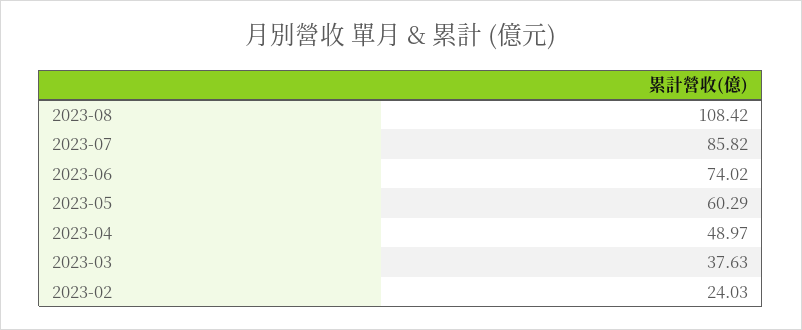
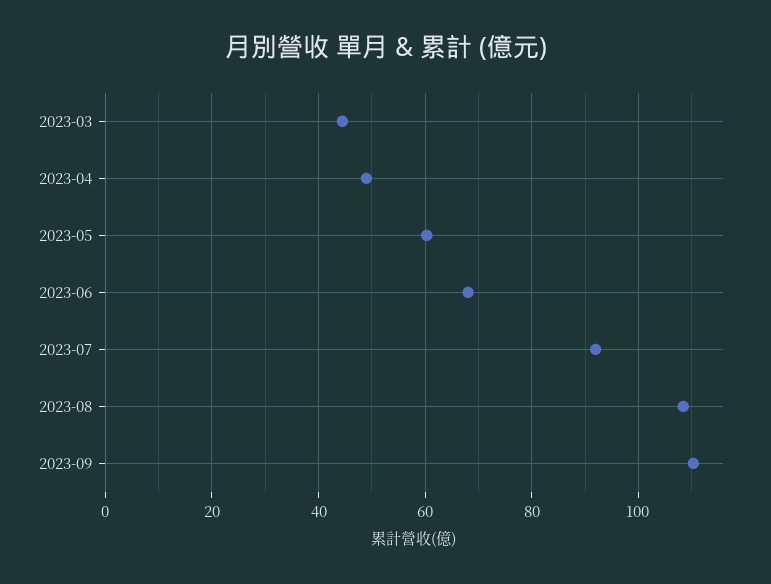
2023-07: 85.82 -> 92
2023-06: 74.02 -> 68
2023-03: 37.63 -> 44
2023-02: 24.03 -> none
2023-09: none -> 110

